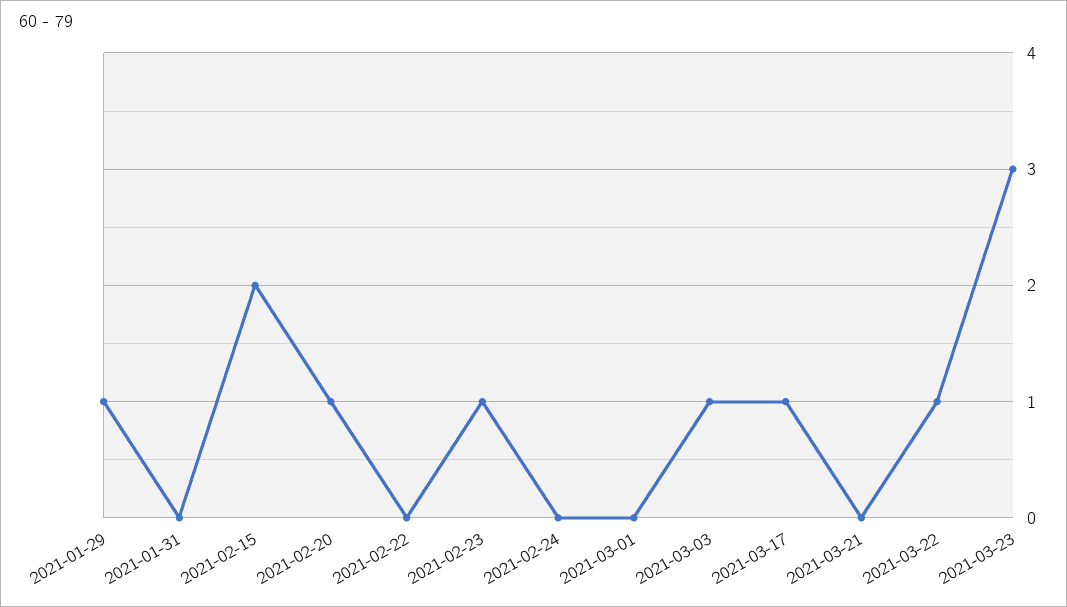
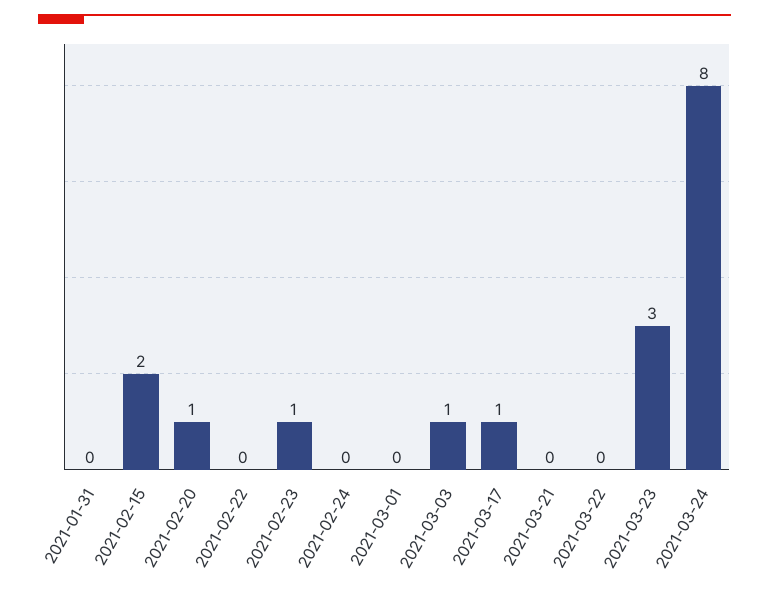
2021-01-29: 1 -> none
2021-03-22: 1 -> 0
2021-03-24: none -> 8

